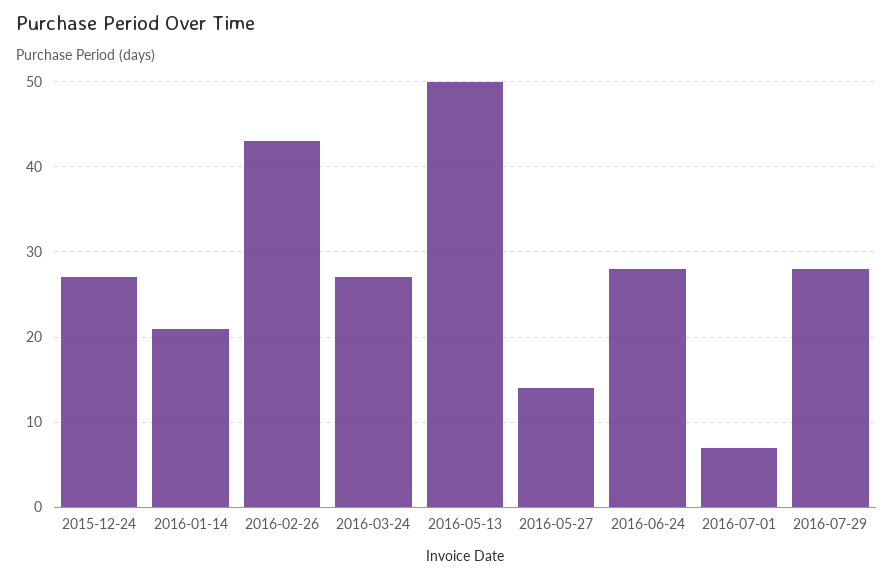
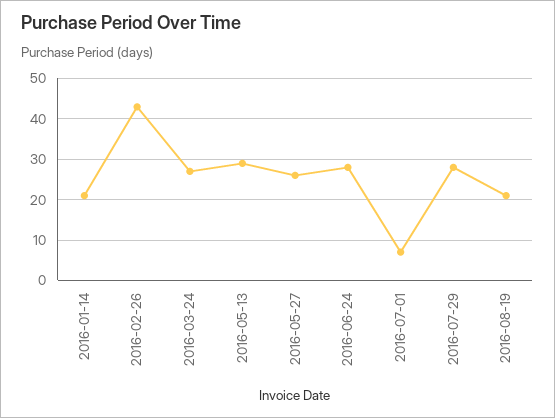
2015-12-24: 27 -> none
2016-05-13: 50 -> 30
2016-05-27: 14 -> 25
2016-08-19: none -> 20

